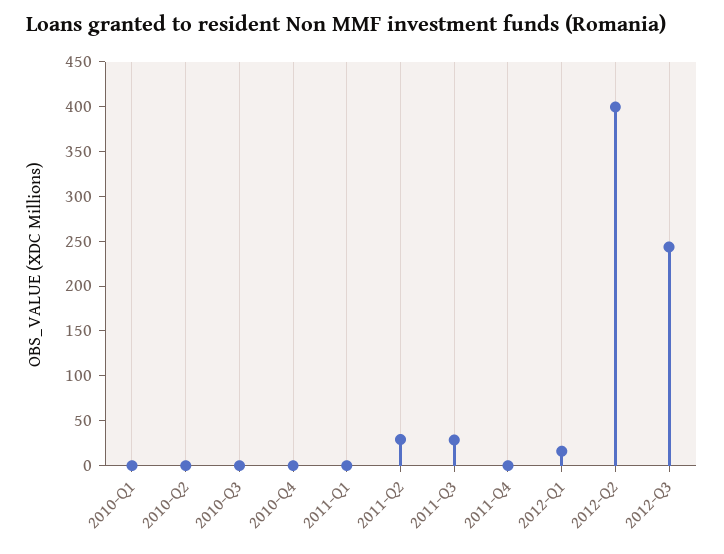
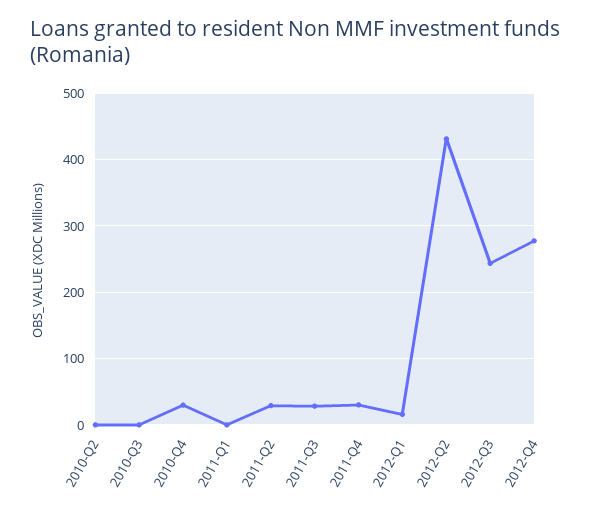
2010-Q1: 0 -> none
2010-Q4: 0 -> 30
2011-Q4: 0 -> 30
2012-Q2: 400 -> 430
2012-Q4: none -> 280

